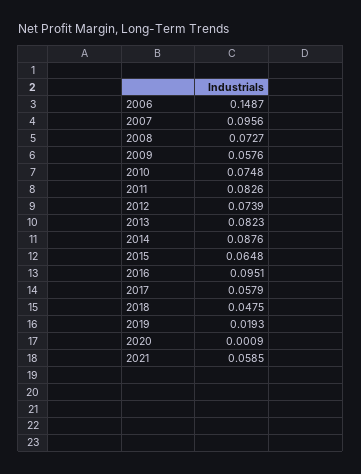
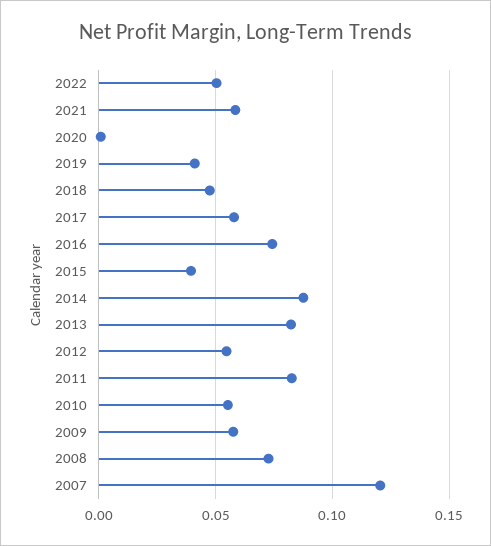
2006: 0.1487 -> none
2007: 0.0956 -> 0.12
2010: 0.0748 -> 0.055
2012: 0.0739 -> 0.055
2015: 0.0648 -> 0.04
2016: 0.0951 -> 0.075
2019: 0.0193 -> 0.04
2022: none -> 0.05

